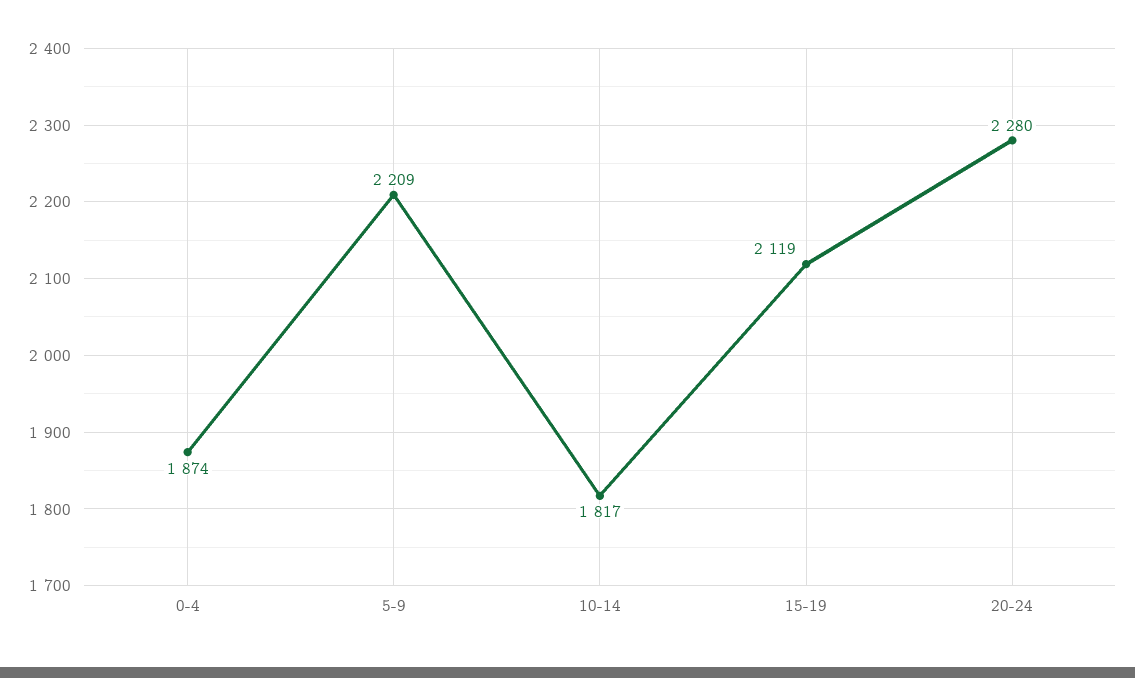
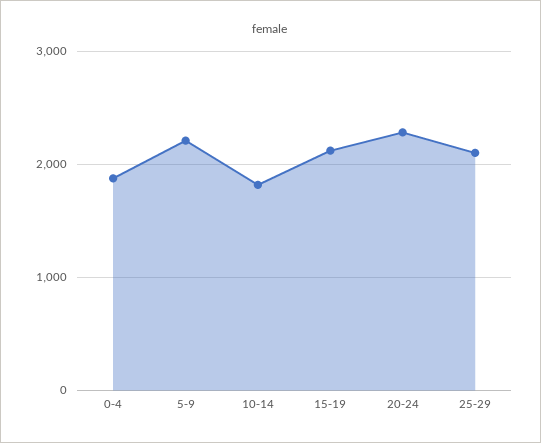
25-29: none -> 2100

